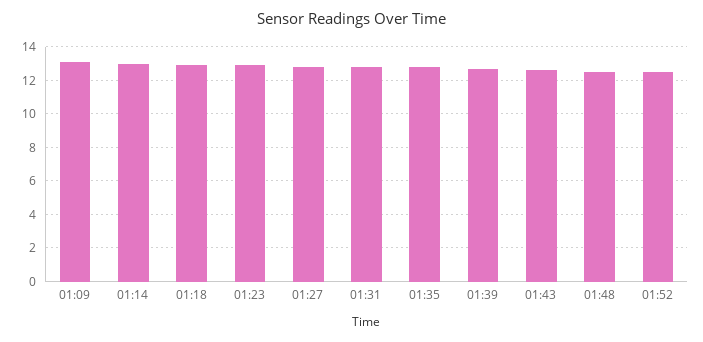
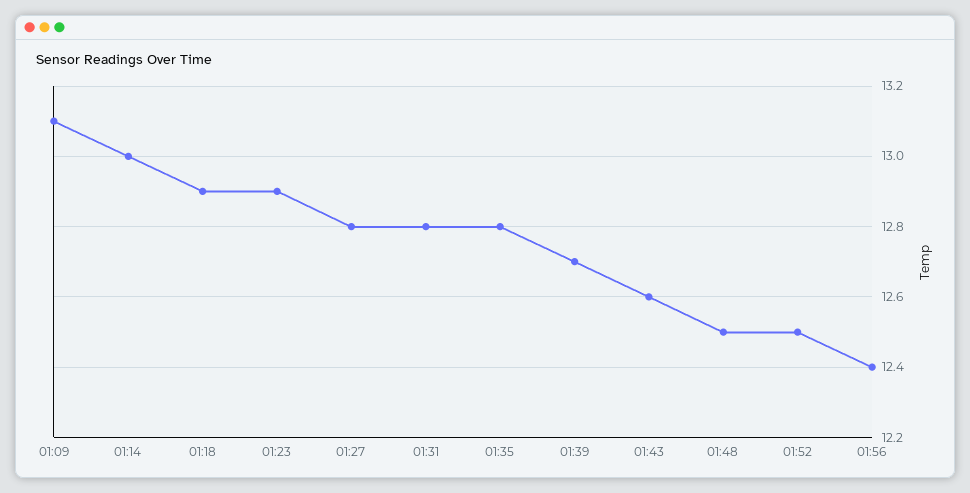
01:56: none -> 12.4

